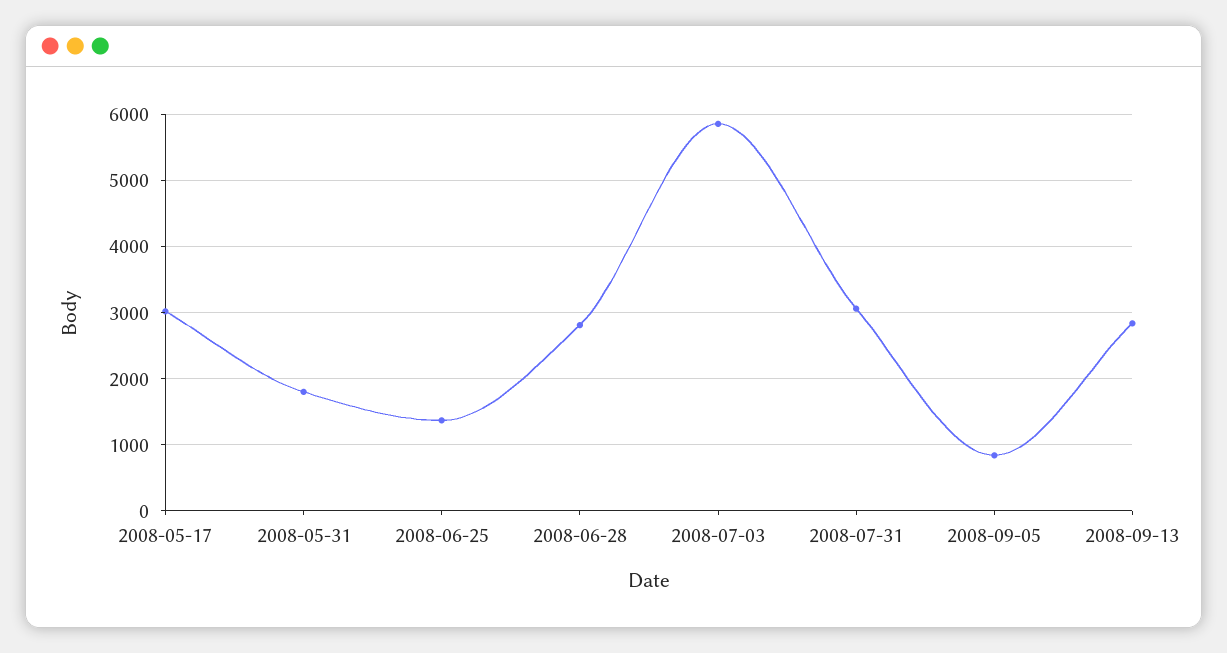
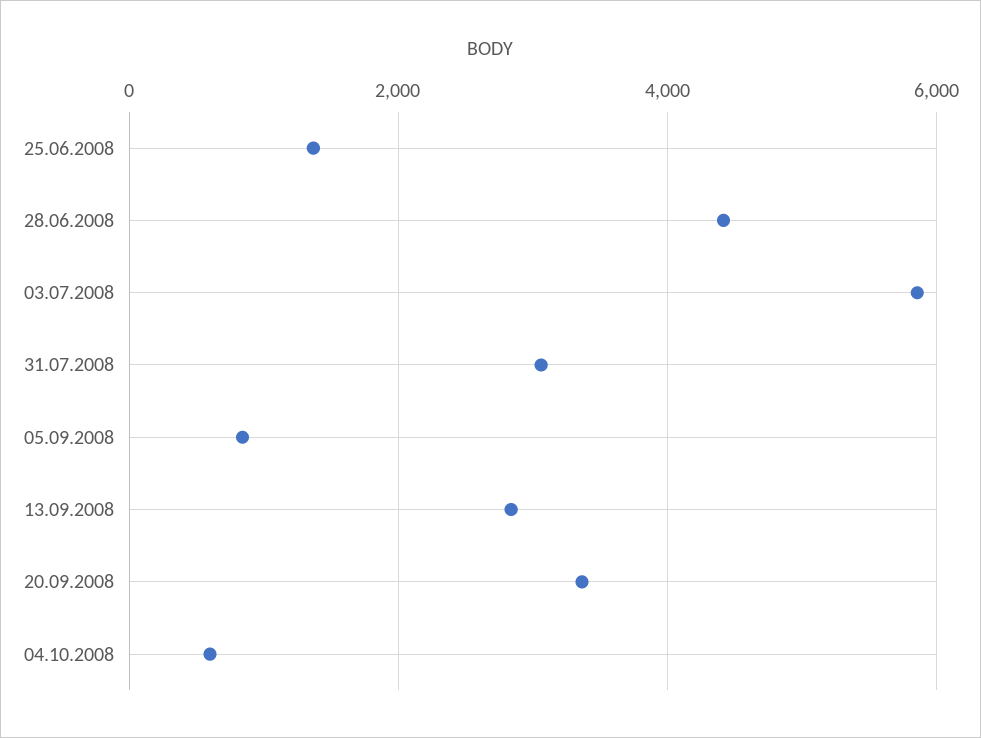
2008-05-17: 3000 -> none
2008-05-31: 1800 -> none
2008-06-28: 2800 -> 4400
20.09.2008: none -> 3400
04.10.2008: none -> 600

